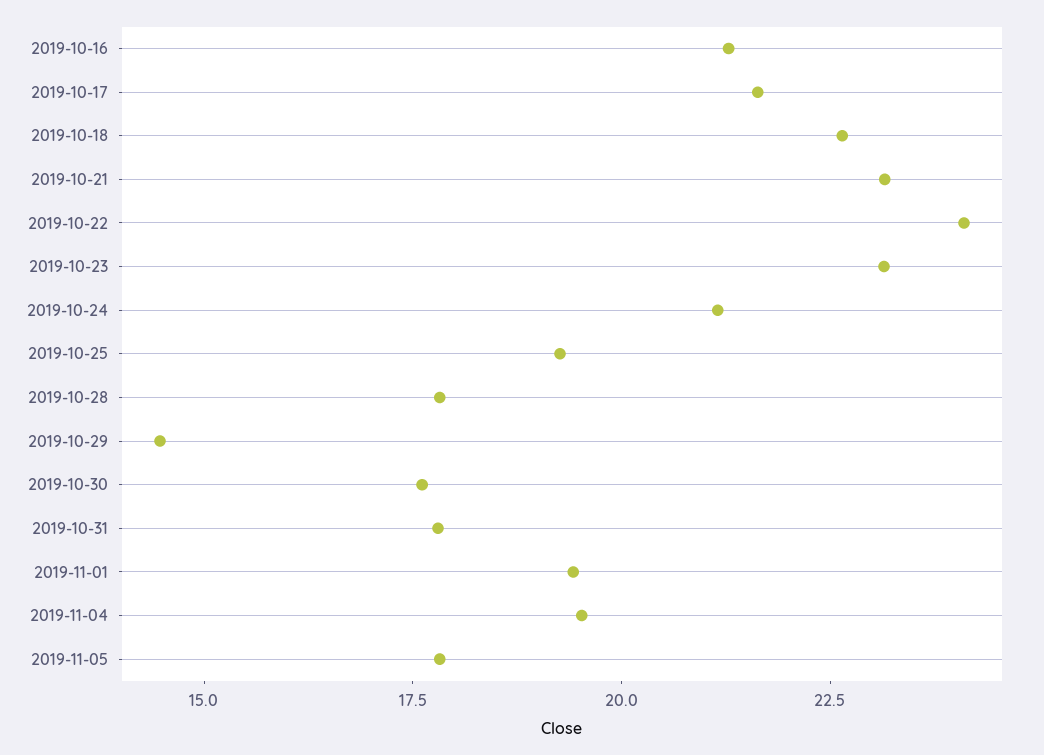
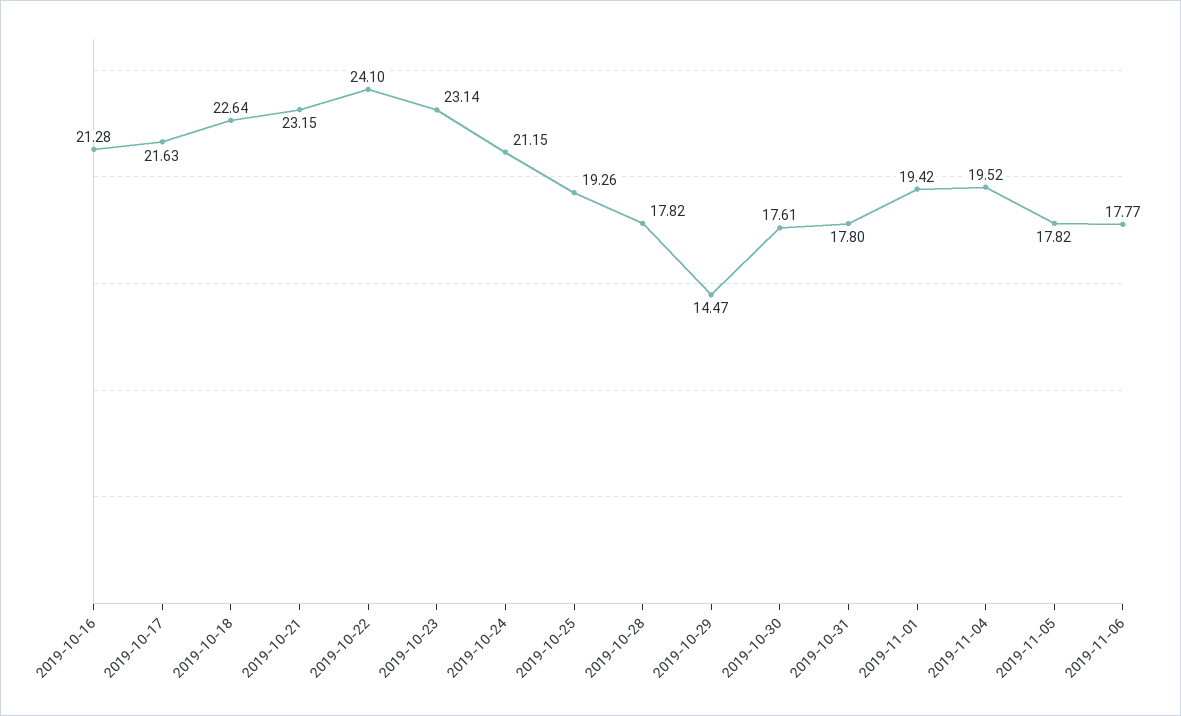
2019-11-06: none -> 17.77

